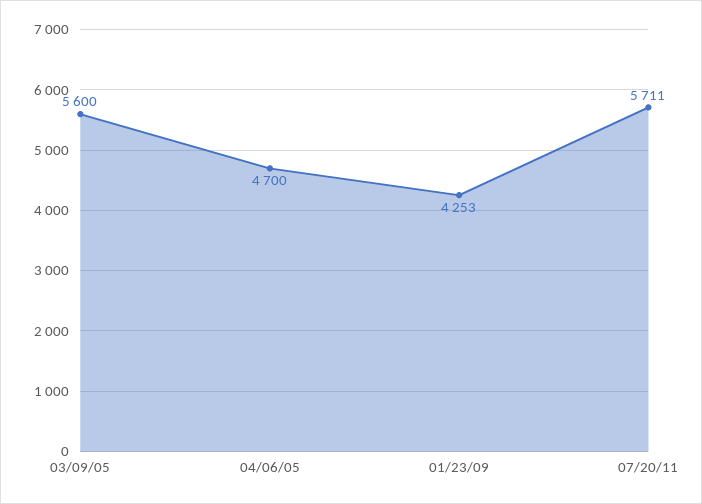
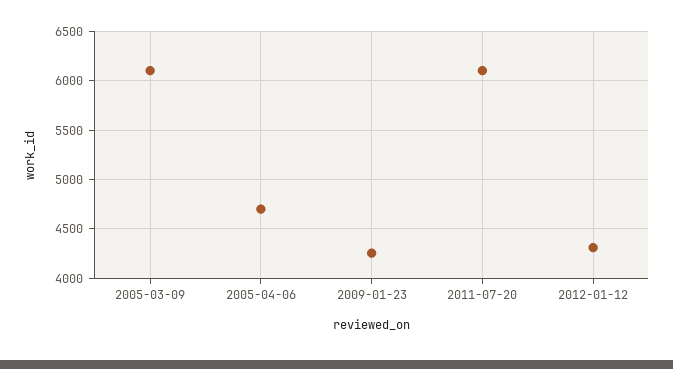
03/09/05: 5600 -> 6100
07/20/11: 5711 -> 6100
2012-01-12: none -> 4300

